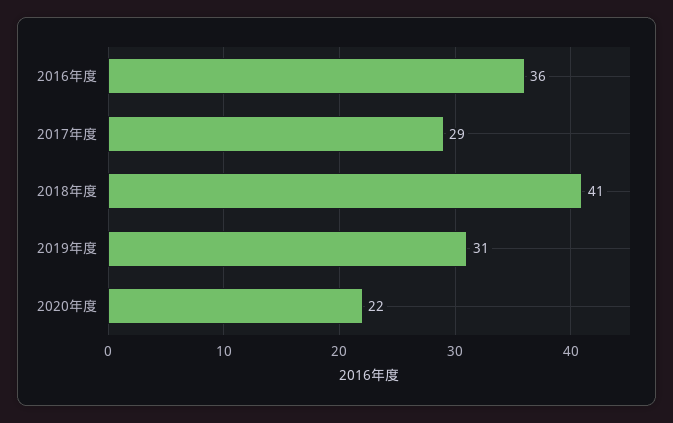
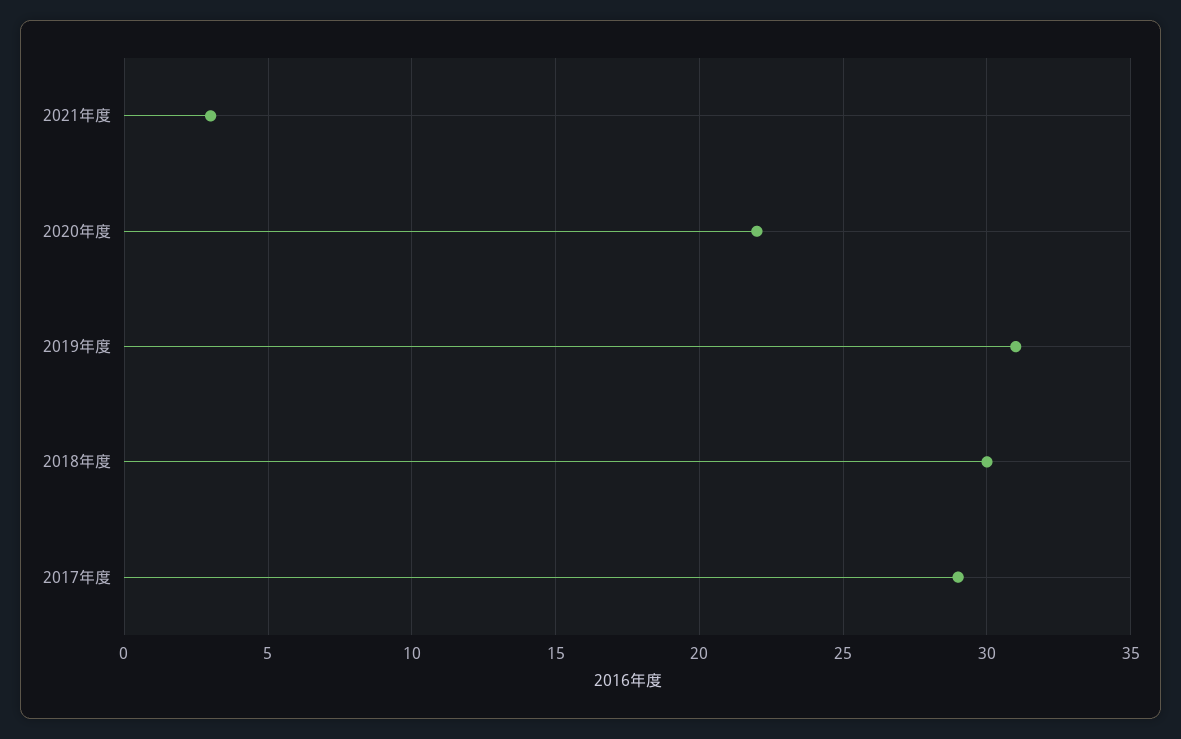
2016年度: 36 -> none
2018年度: 41 -> 30
2021年度: none -> 3

